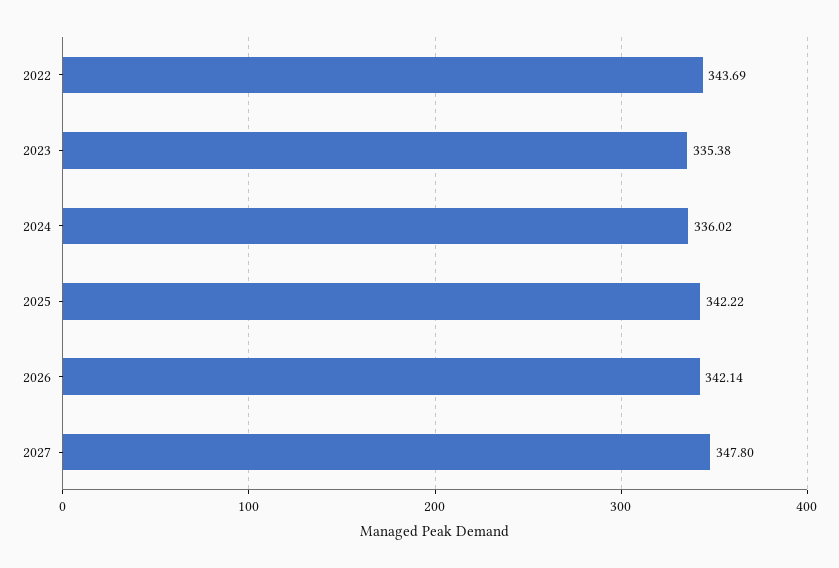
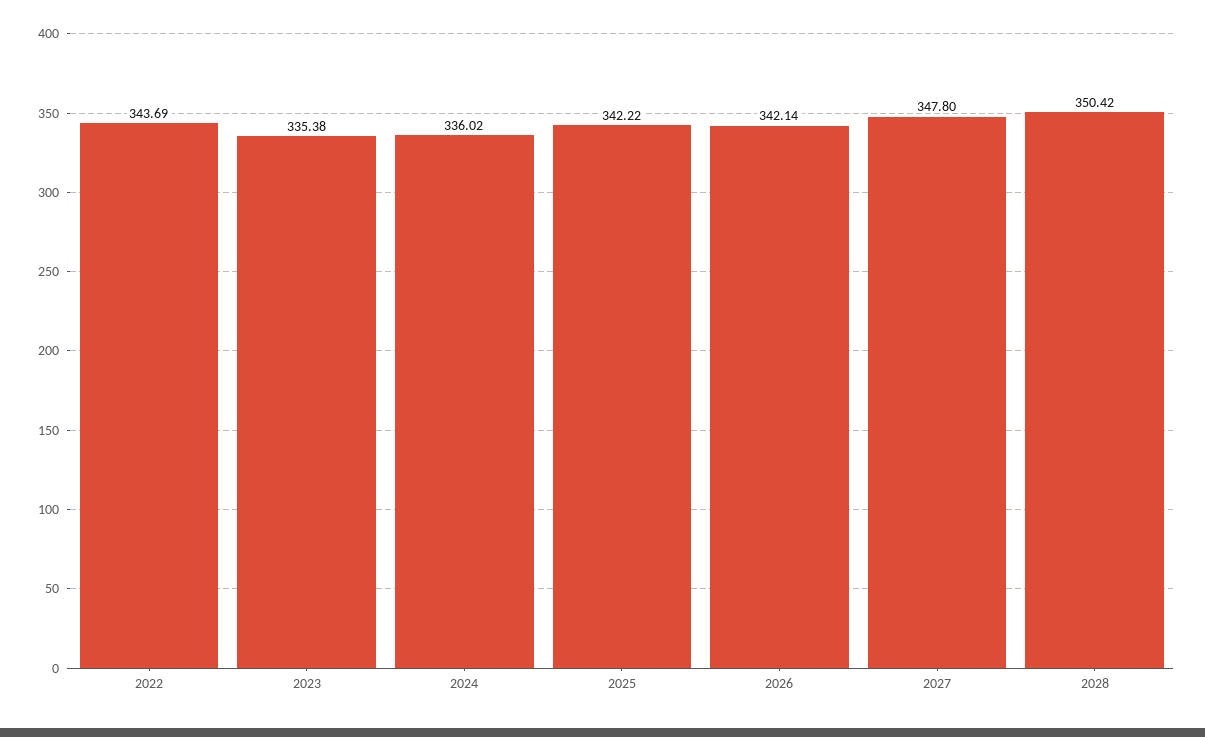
2028: none -> 350.42

